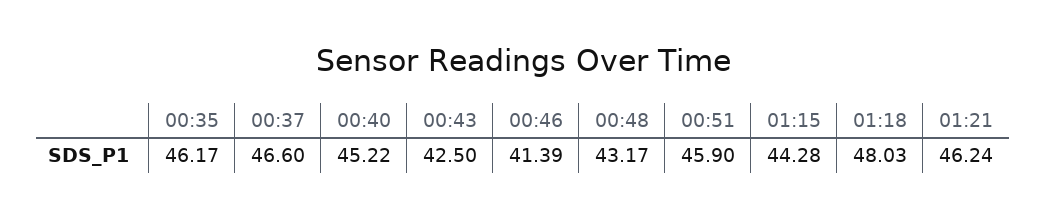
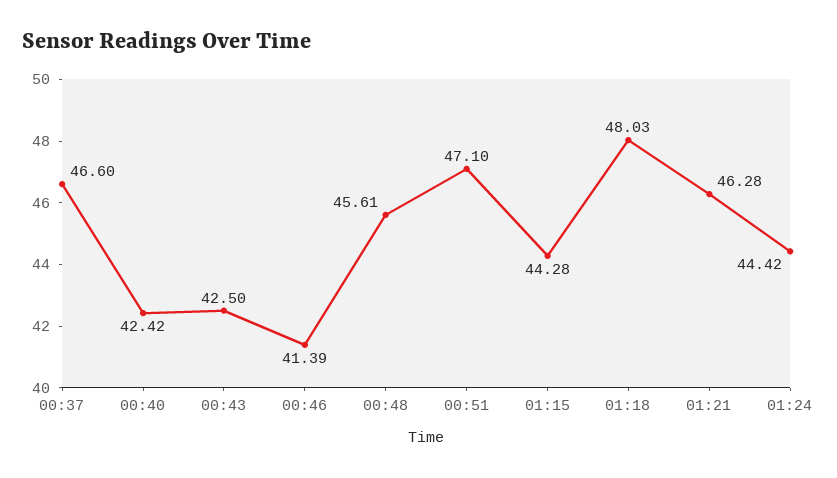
00:35: 46.17 -> none
00:40: 45.22 -> 42.42
00:48: 43.17 -> 45.61
00:51: 45.9 -> 47.1
01:21: 46.24 -> 46.28
01:24: none -> 44.42

